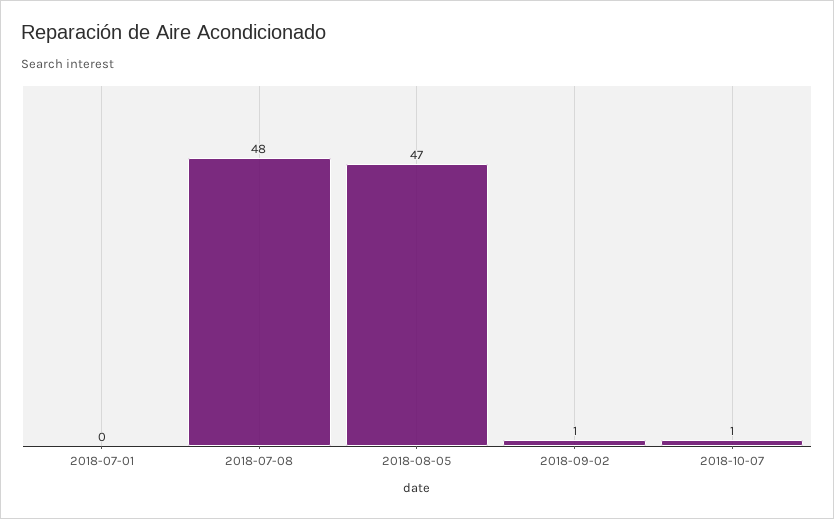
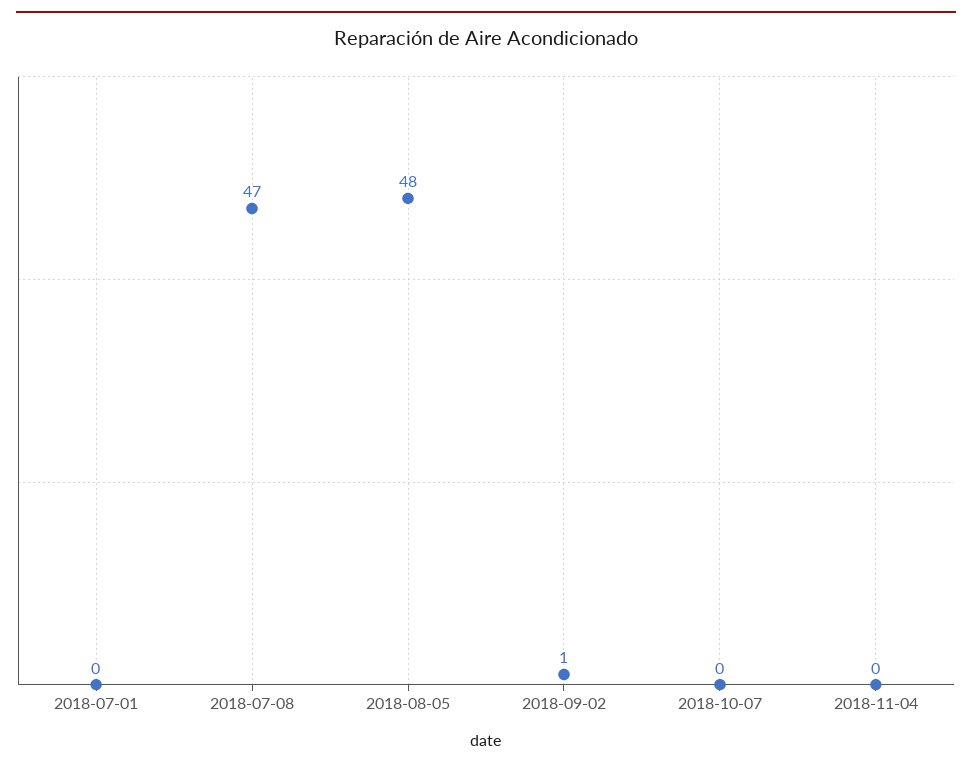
2018-07-08: 48 -> 47
2018-08-05: 47 -> 48
2018-10-07: 1 -> 0
2018-11-04: none -> 0

